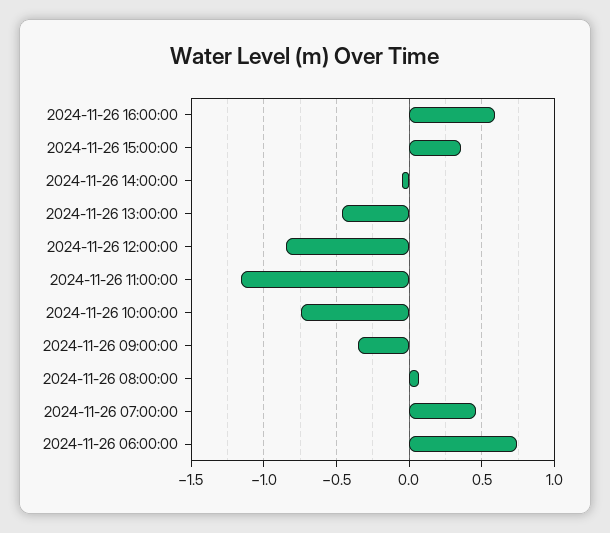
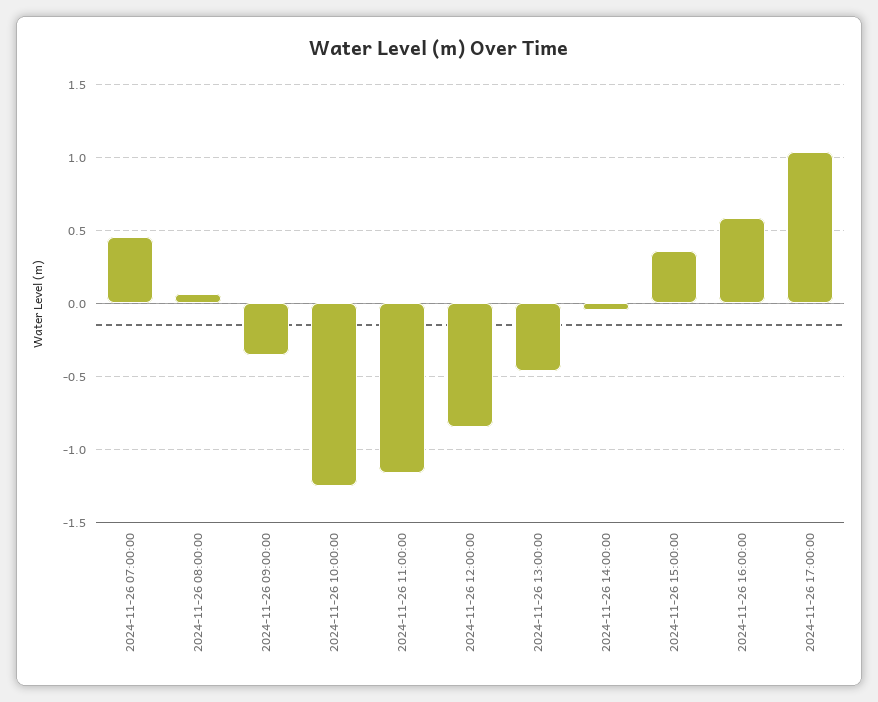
2024-11-26 10:00:00: -0.75 -> -1.25
2024-11-26 06:00:00: 0.75 -> none
2024-11-26 17:00:00: none -> 1.05

